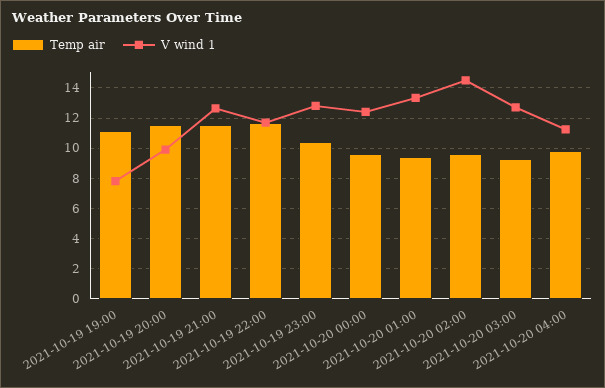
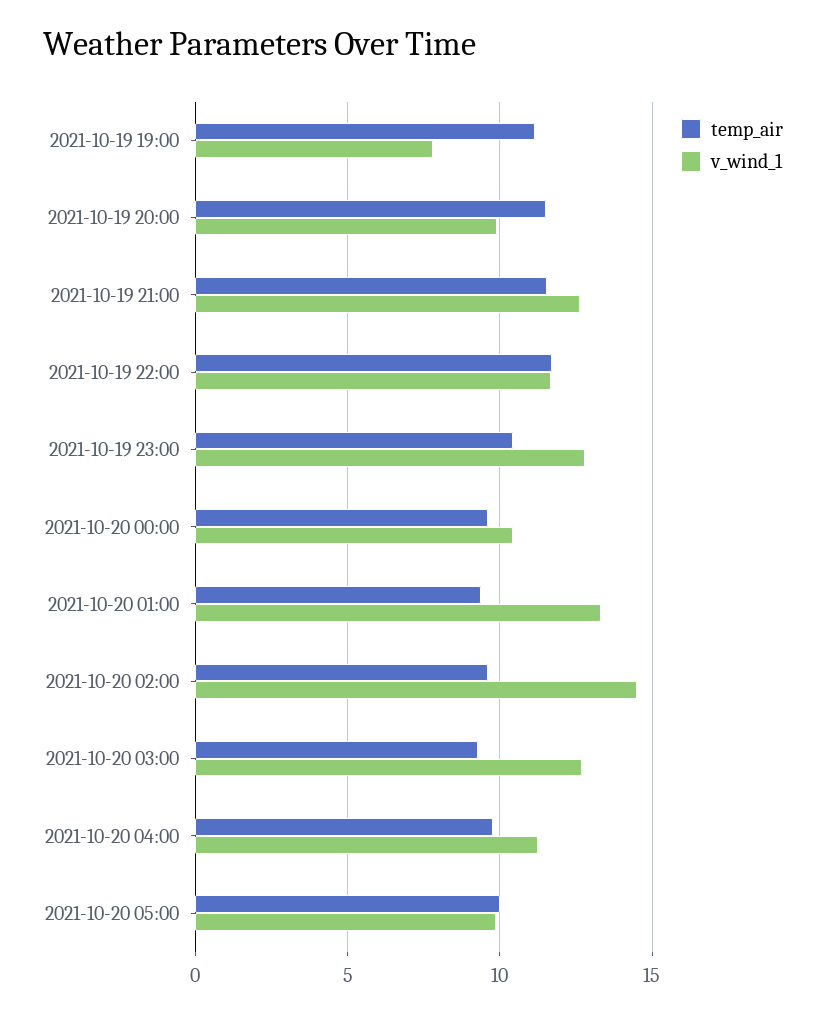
V wind 1, 2021-10-20 00:00: 12.5 -> 10.5
Temp air, 2021-10-20 05:00: none -> 10
V wind 1, 2021-10-20 05:00: none -> 10

